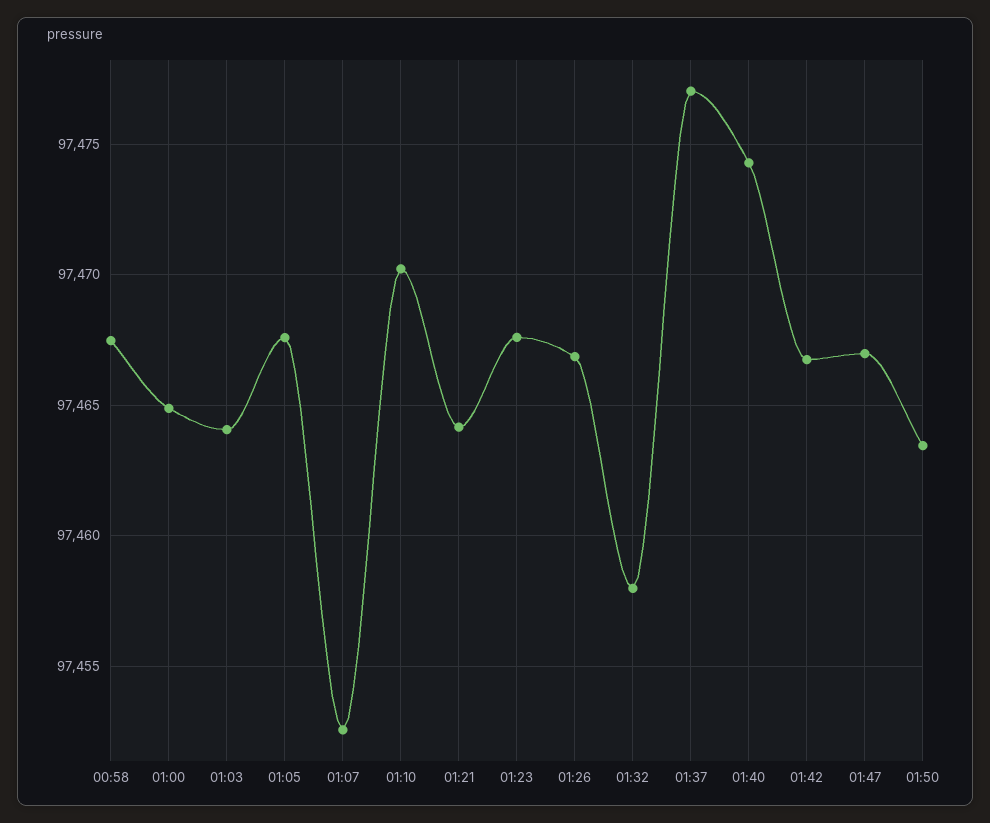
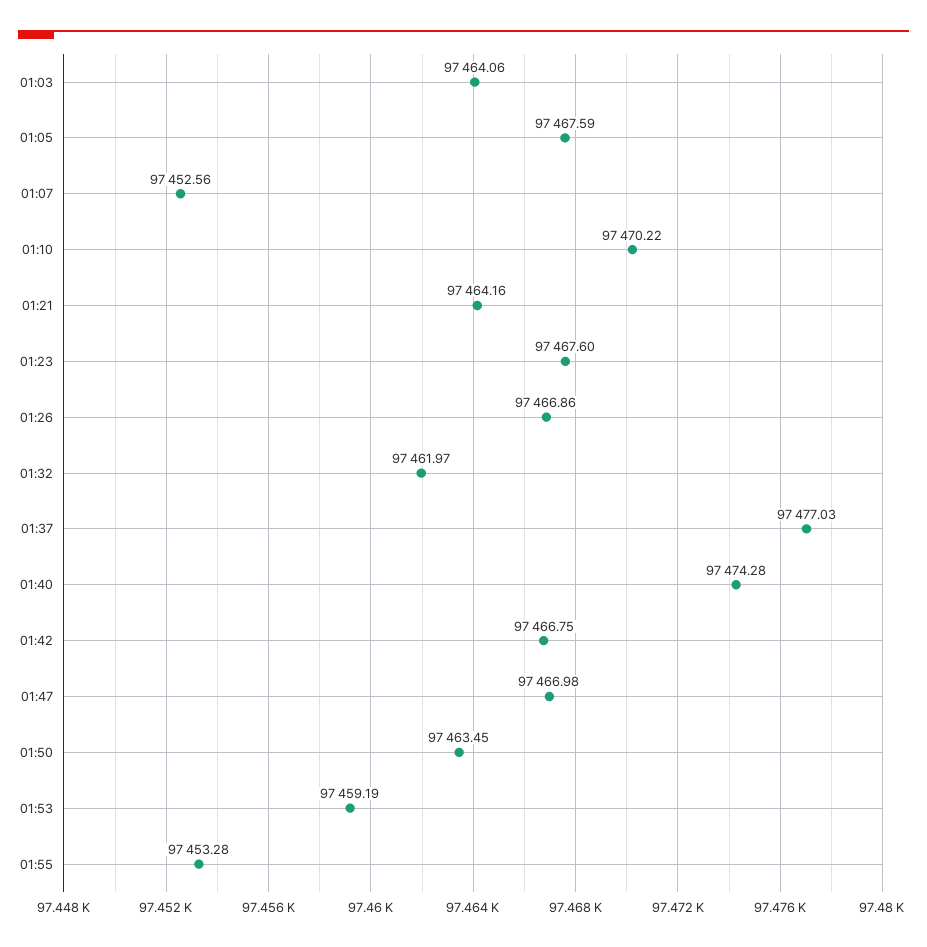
00:58: 97467.5 -> none
01:00: 97465 -> none
01:32: 97458 -> 97461.97
01:53: none -> 97459.19
01:55: none -> 97453.28

